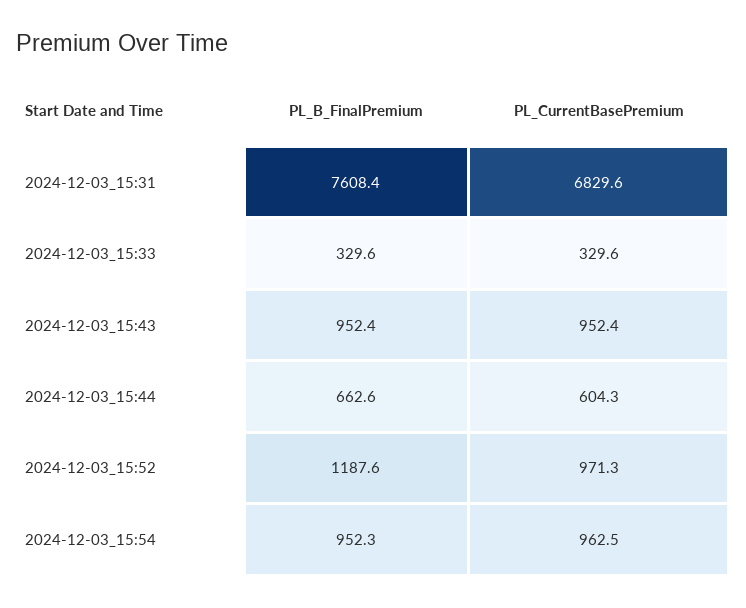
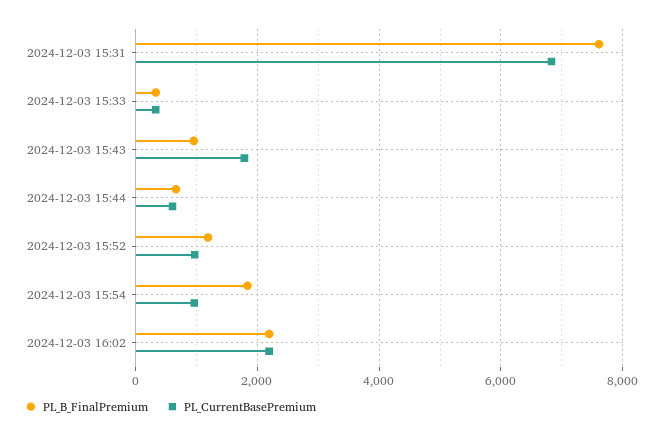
PL_CurrentBasePremium, 2024-12-03_15:43: 952.4 -> 1800
PL_B_FinalPremium, 2024-12-03_15:54: 952.3 -> 1800
PL_B_FinalPremium, 2024-12-03 16:02: none -> 2200
PL_CurrentBasePremium, 2024-12-03 16:02: none -> 2200

